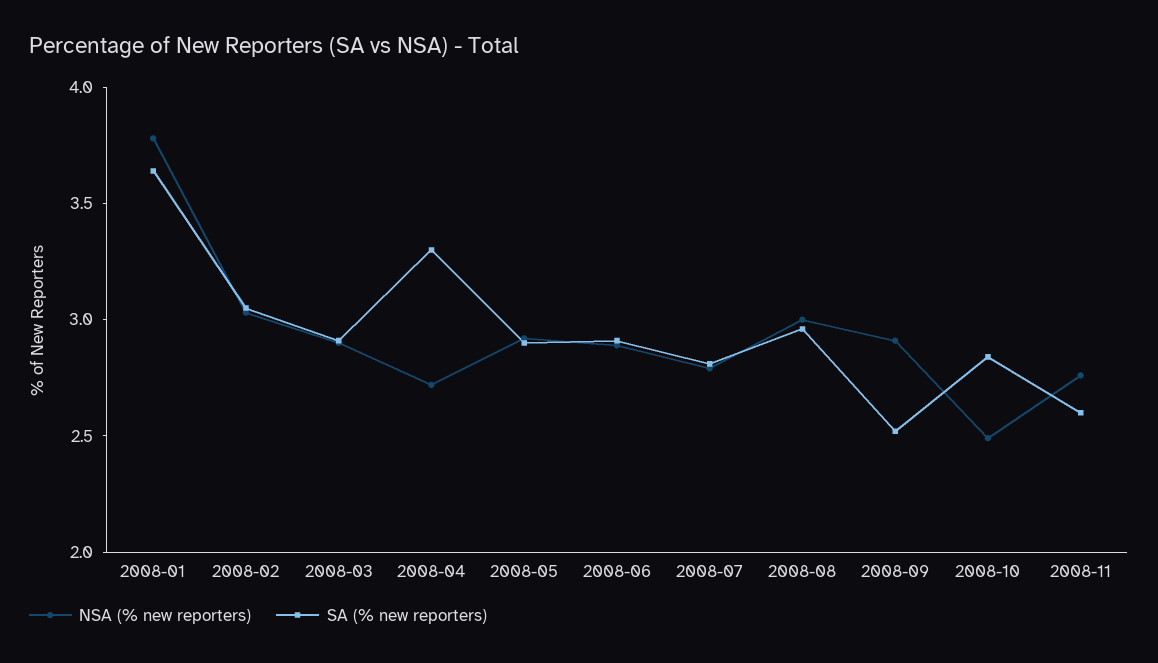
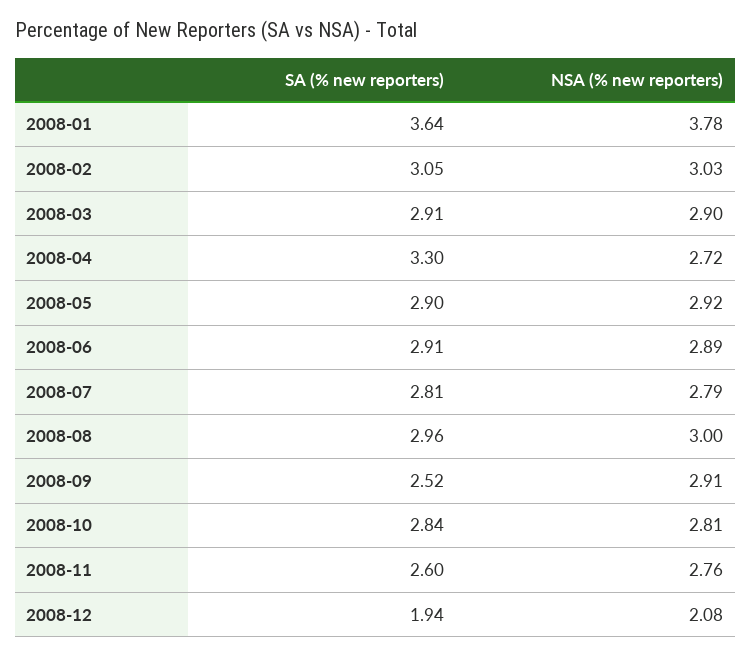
NSA (% new reporters), 2008-10: 2.5 -> 2.81
SA (% new reporters), 2008-12: none -> 1.94
NSA (% new reporters), 2008-12: none -> 2.08

